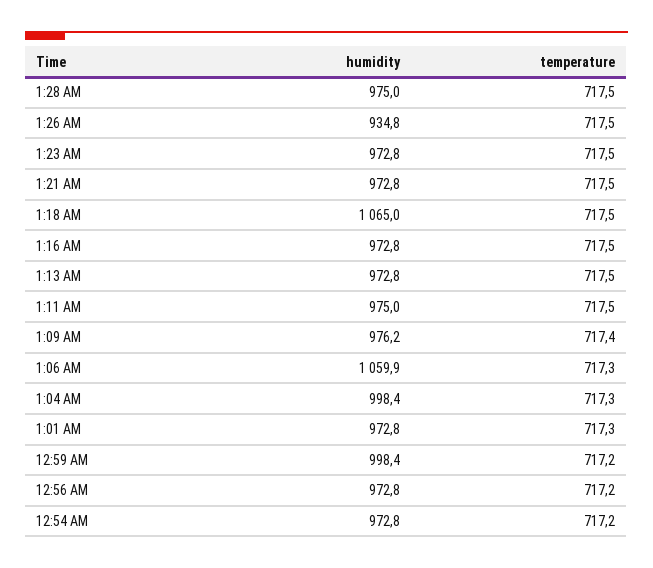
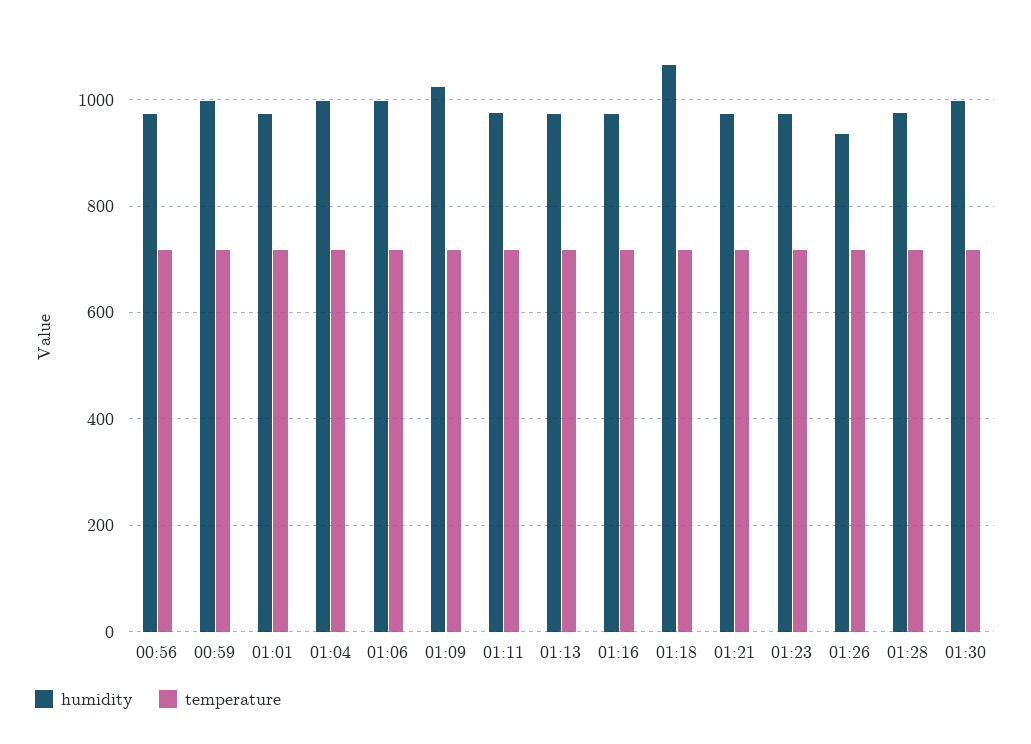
humidity, 1:09 AM: 976.2 -> 1020
humidity, 1:06 AM: 1059.9 -> 1000
humidity, 12:54 AM: 972.8 -> none
temperature, 12:54 AM: 717.2 -> none
humidity, 01:30: none -> 1000
temperature, 01:30: none -> 720

